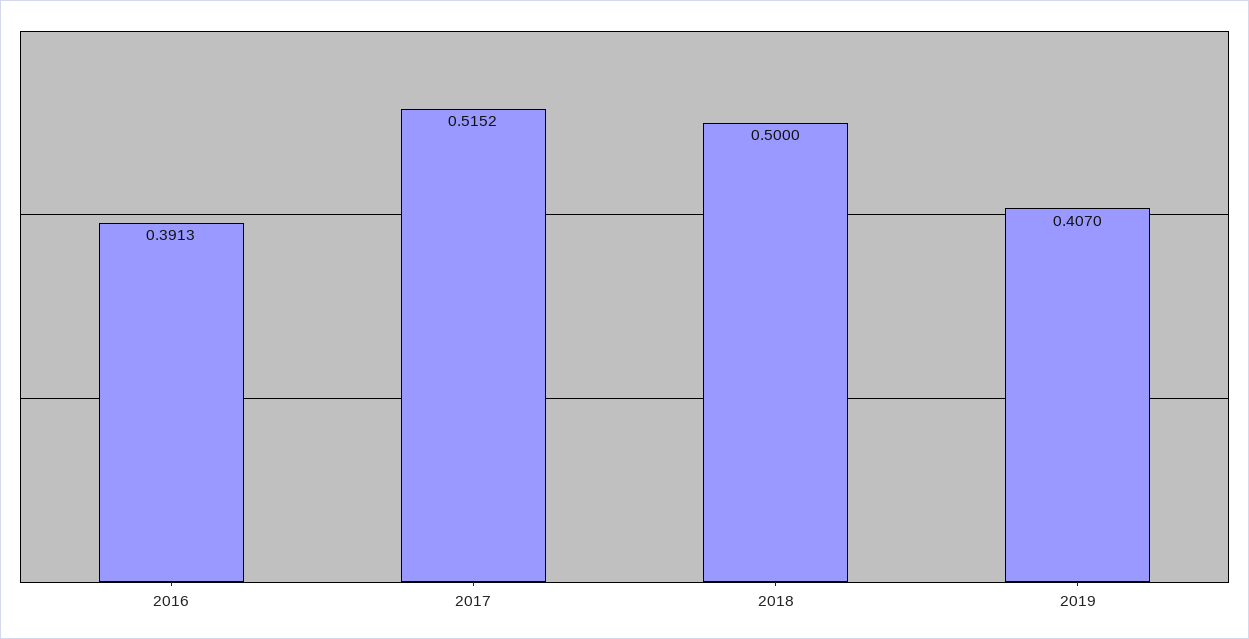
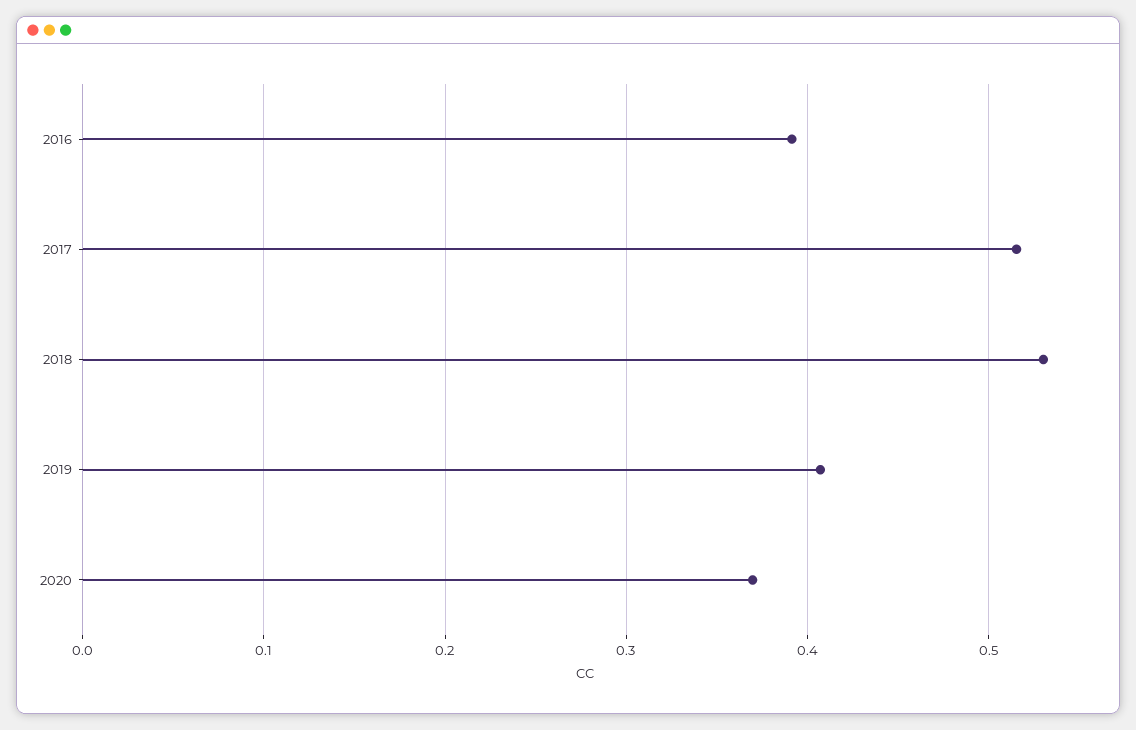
2018: 0.5 -> 0.53
2020: none -> 0.37

